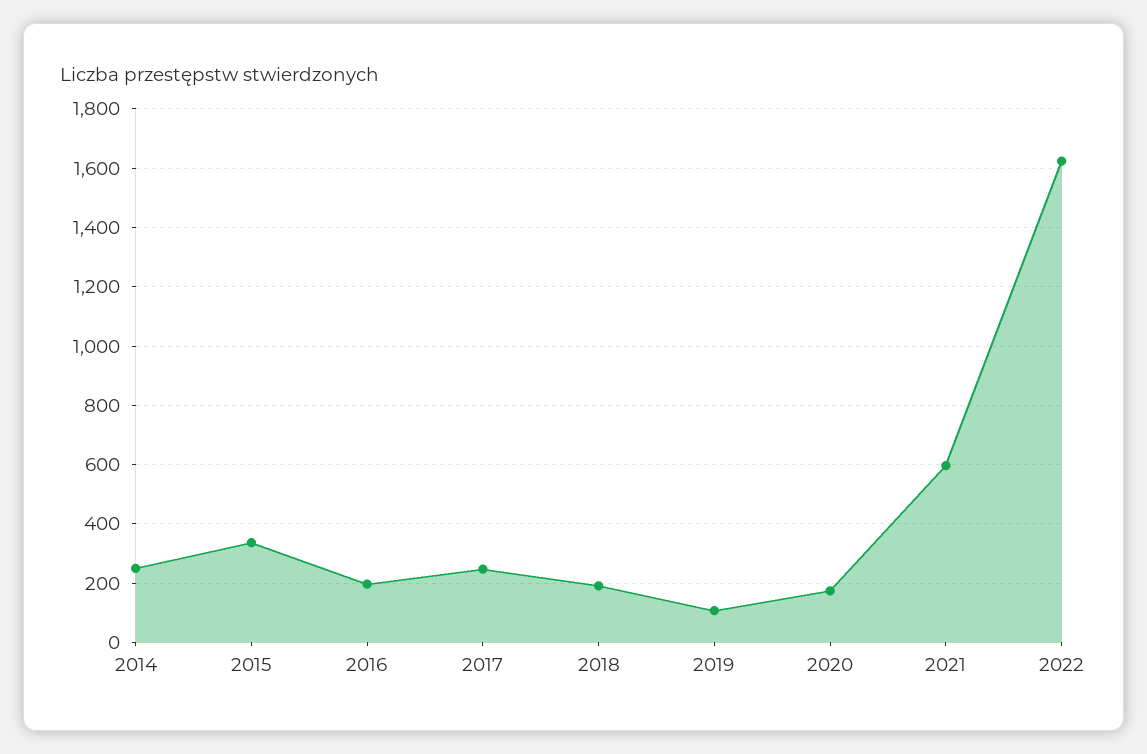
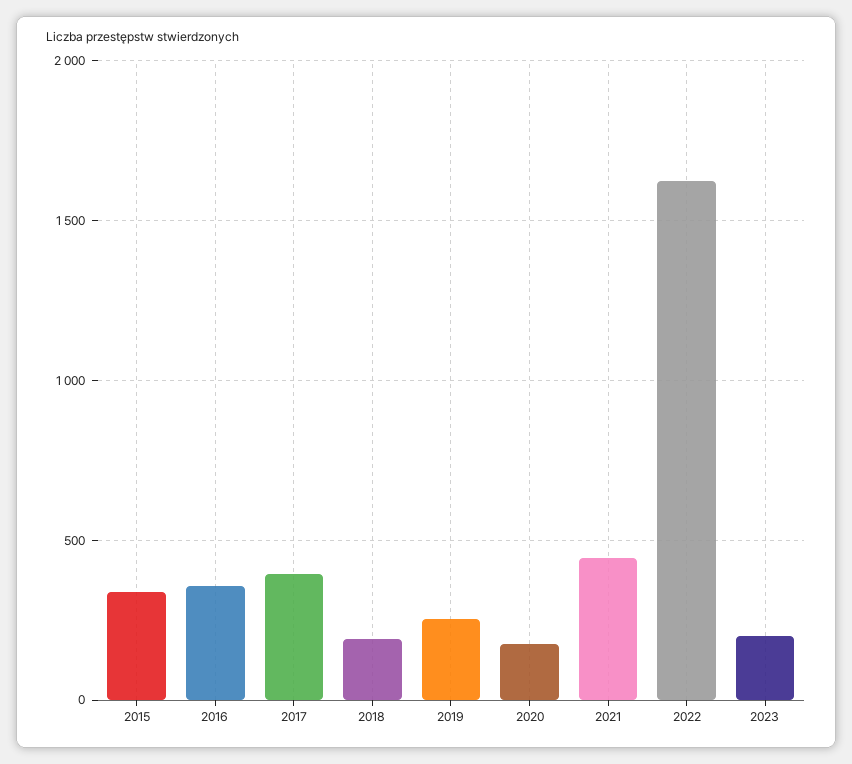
2014: 250 -> none
2016: 200 -> 350
2017: 250 -> 400
2019: 100 -> 250
2021: 600 -> 450
2023: none -> 200

